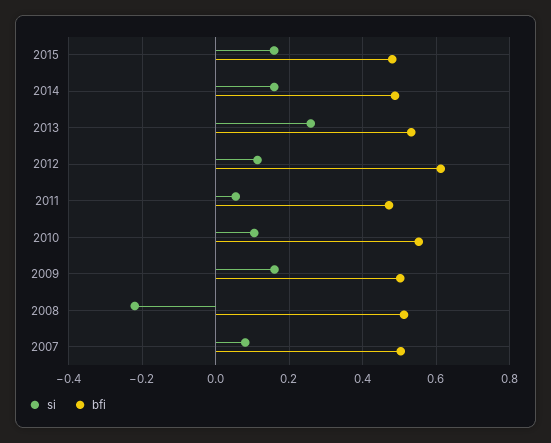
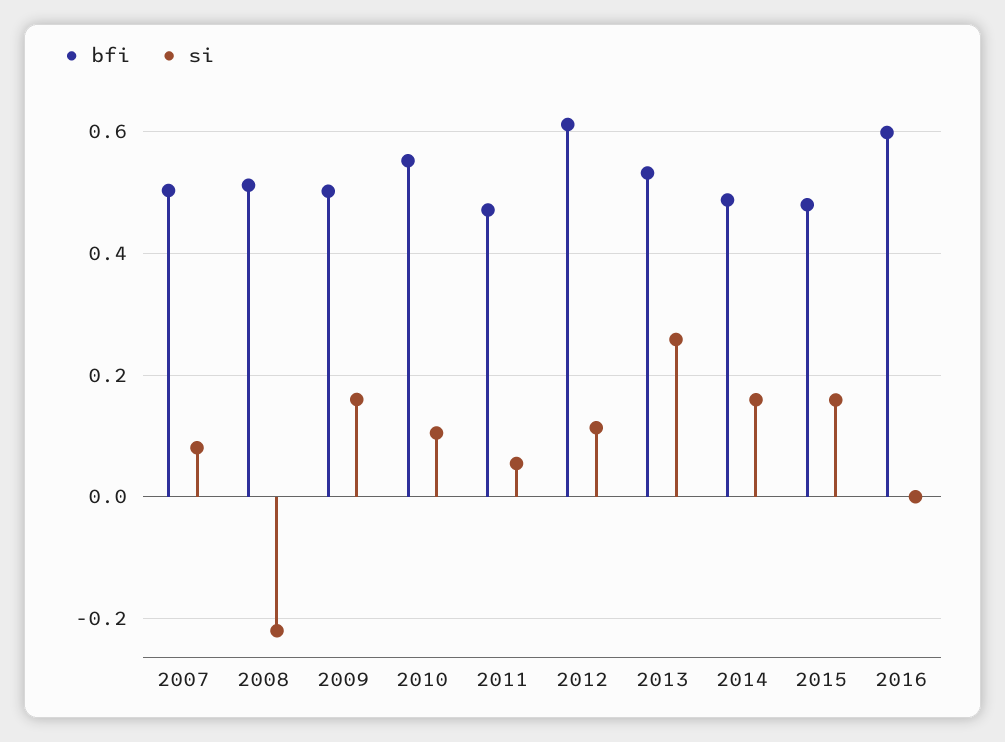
bfi, 2016: none -> 0.6
si, 2016: none -> 0

